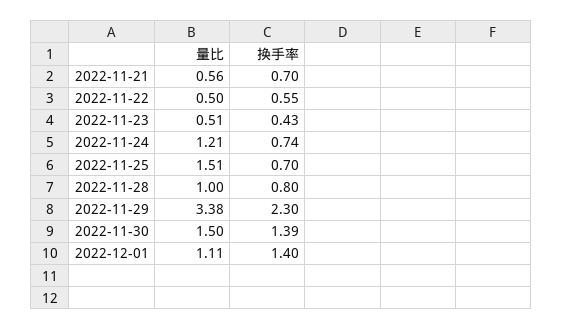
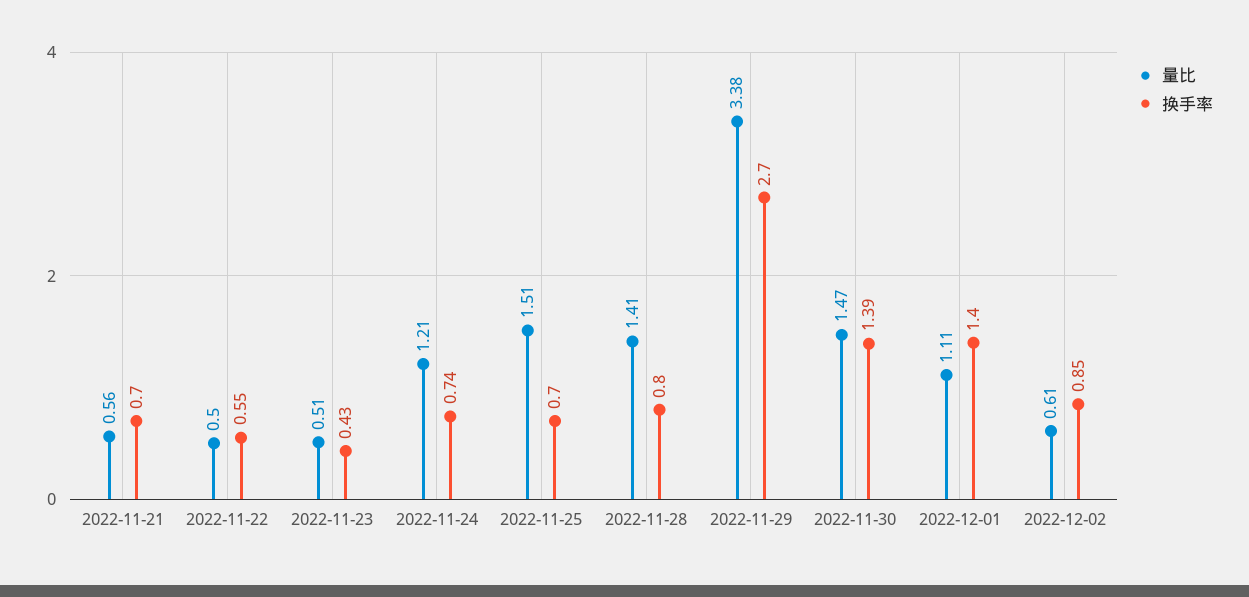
量比, 2022-11-28: 1 -> 1.41
换手率, 2022-11-29: 2.3 -> 2.7
量比, 2022-11-30: 1.5 -> 1.47
量比, 2022-12-02: none -> 0.61
换手率, 2022-12-02: none -> 0.85

